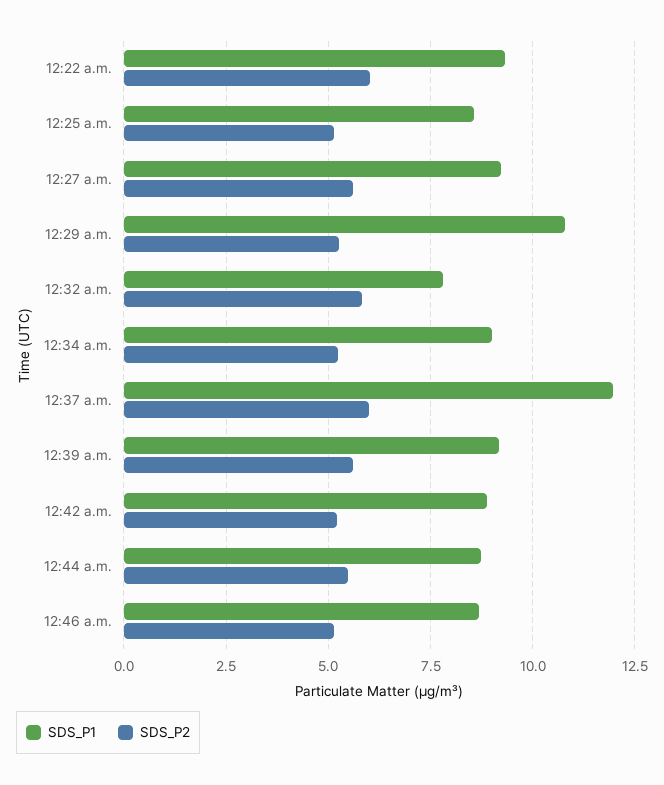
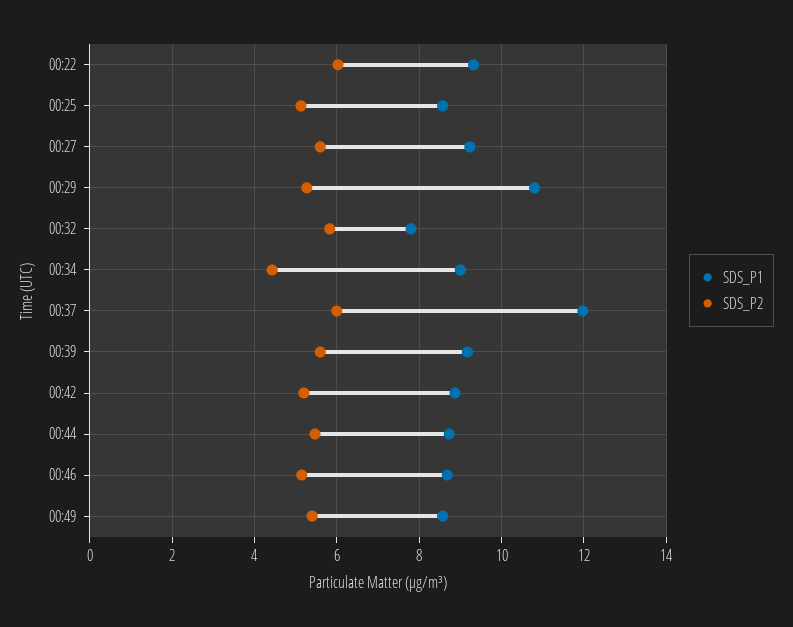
SDS_P2, 12:34 a.m.: 5.25 -> 4.4
SDS_P1, 00:49: none -> 8.6
SDS_P2, 00:49: none -> 5.4

